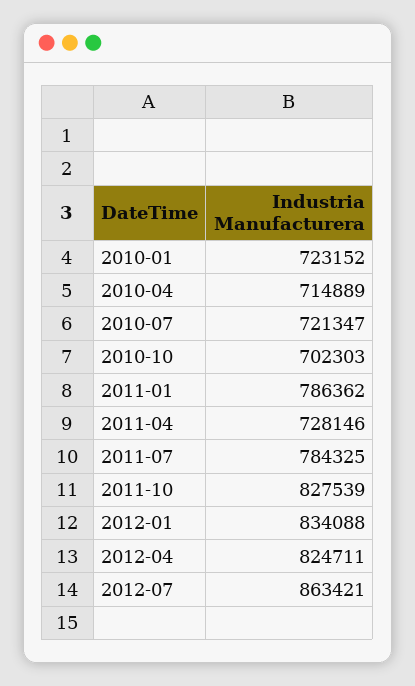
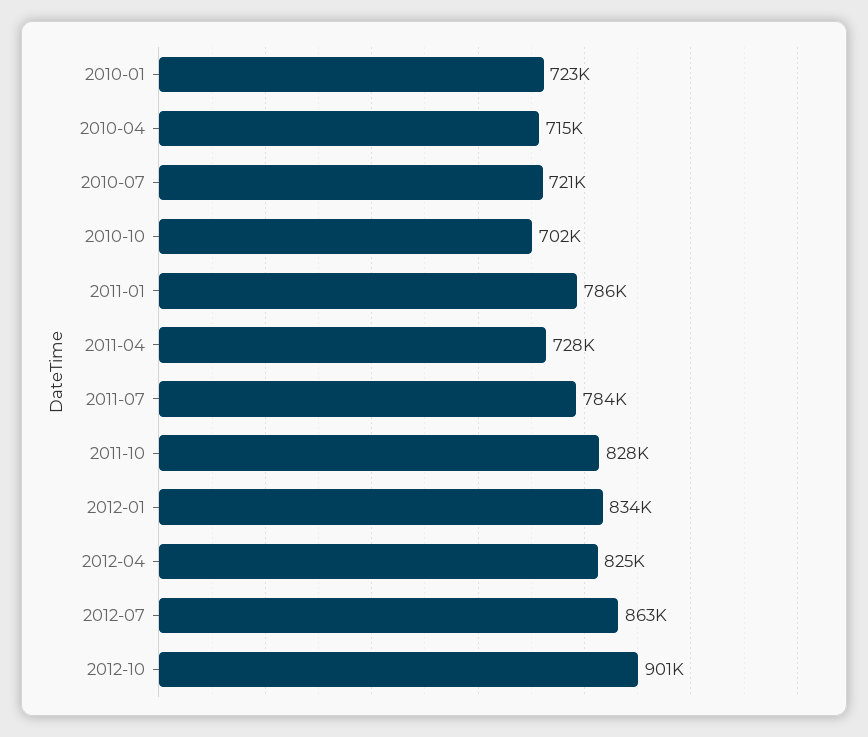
2012-10: none -> 901000

